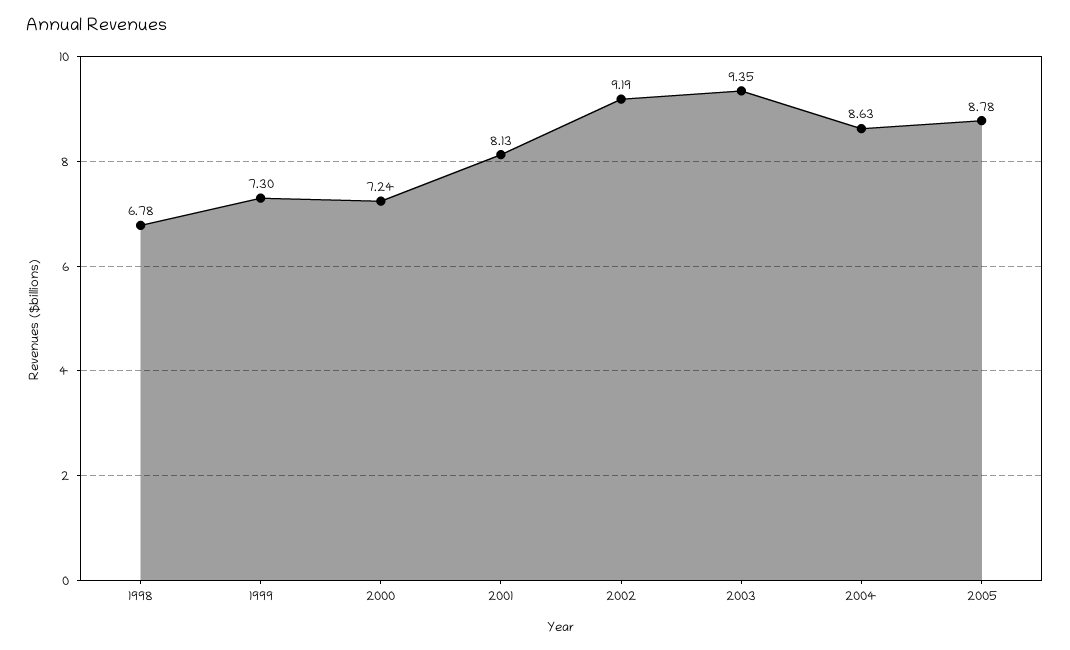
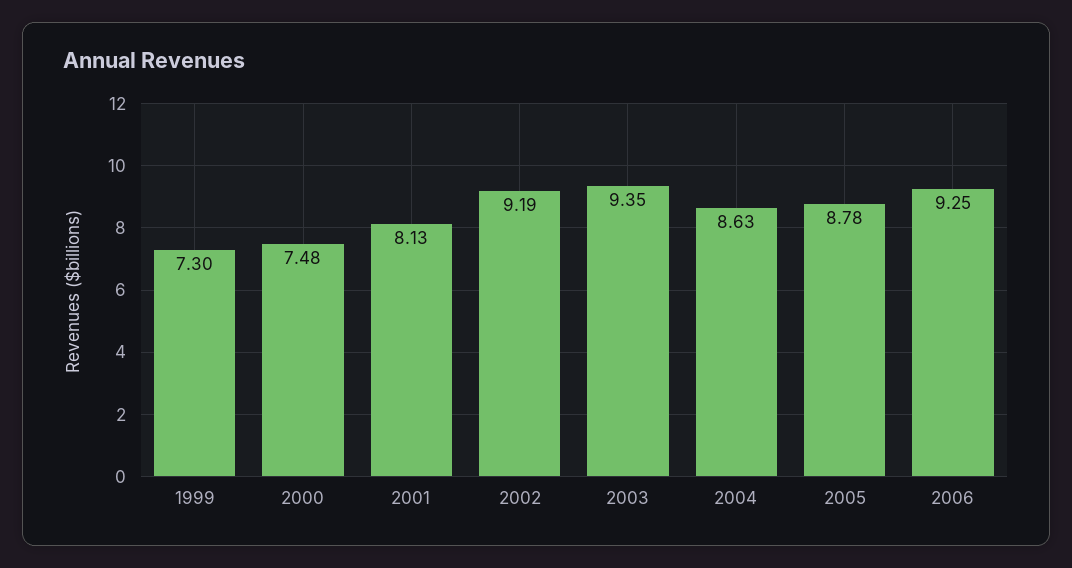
1998: 6.78 -> none
2000: 7.24 -> 7.48
2006: none -> 9.25

